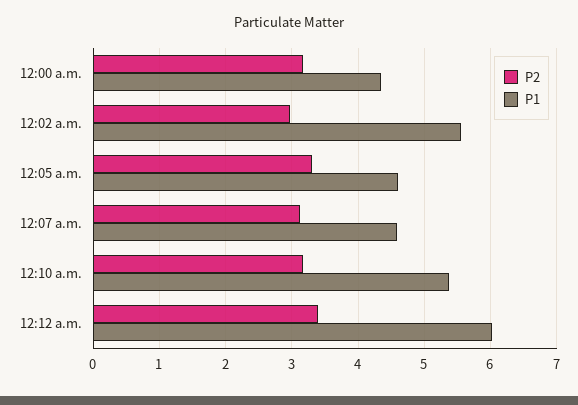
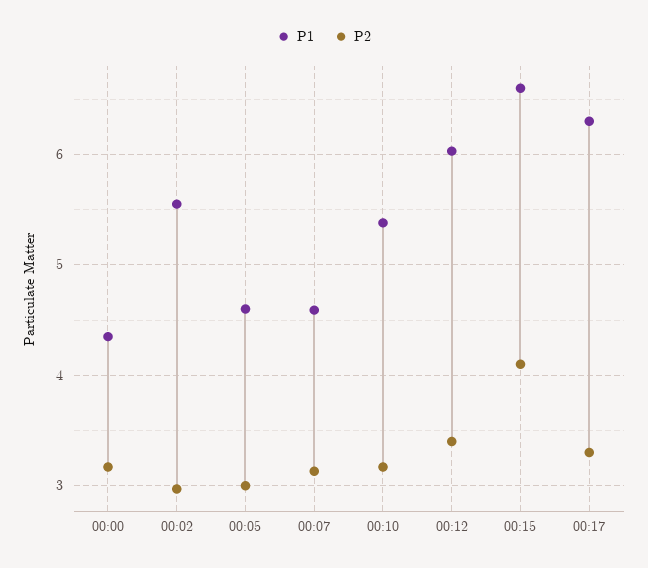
P2, 12:05 a.m.: 3.3 -> 3
P1, 00:15: none -> 6.6
P2, 00:15: none -> 4.1
P1, 00:17: none -> 6.3
P2, 00:17: none -> 3.3

